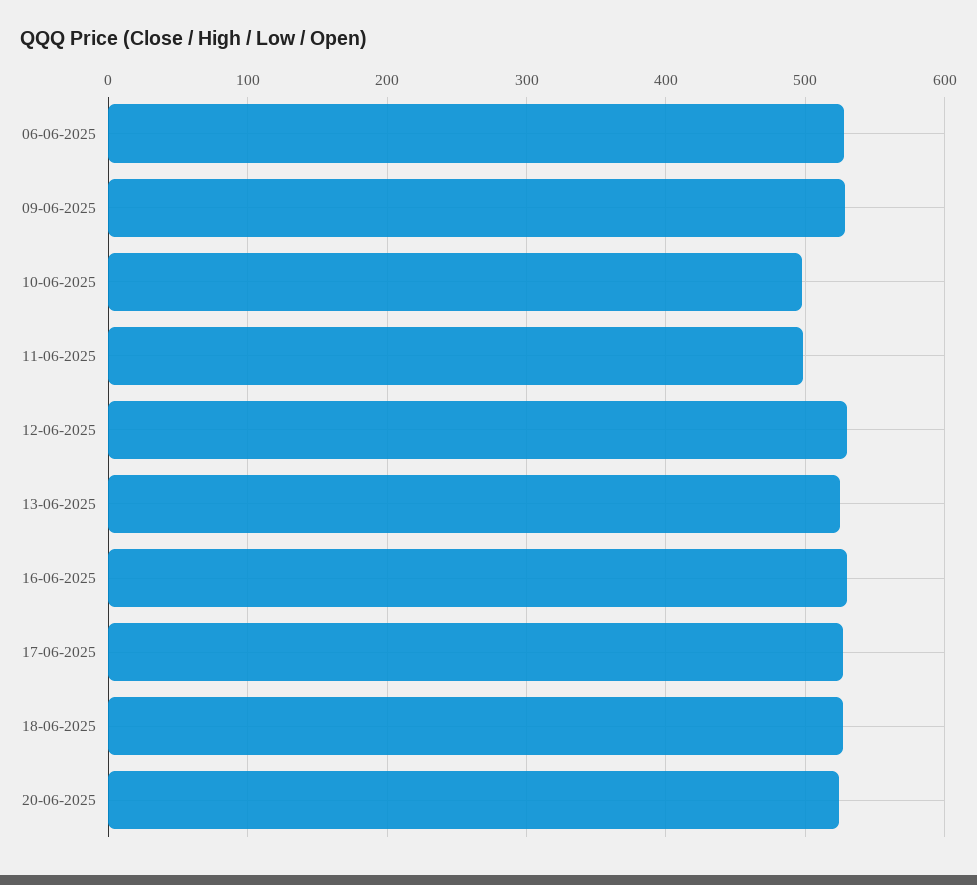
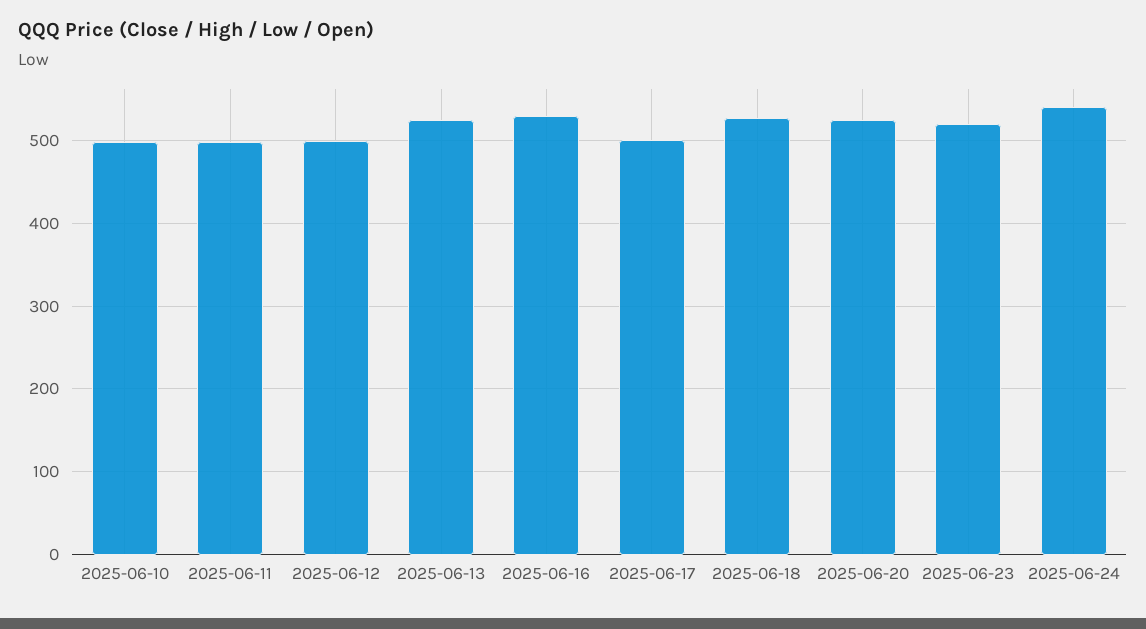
06-06-2025: 530 -> none
09-06-2025: 530 -> none
12-06-2025: 530 -> 500
17-06-2025: 530 -> 500
2025-06-23: none -> 520
2025-06-24: none -> 540

